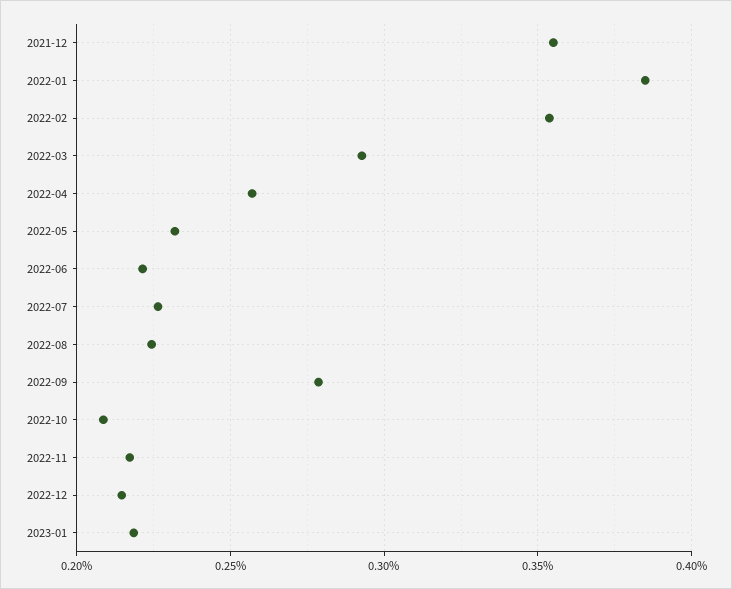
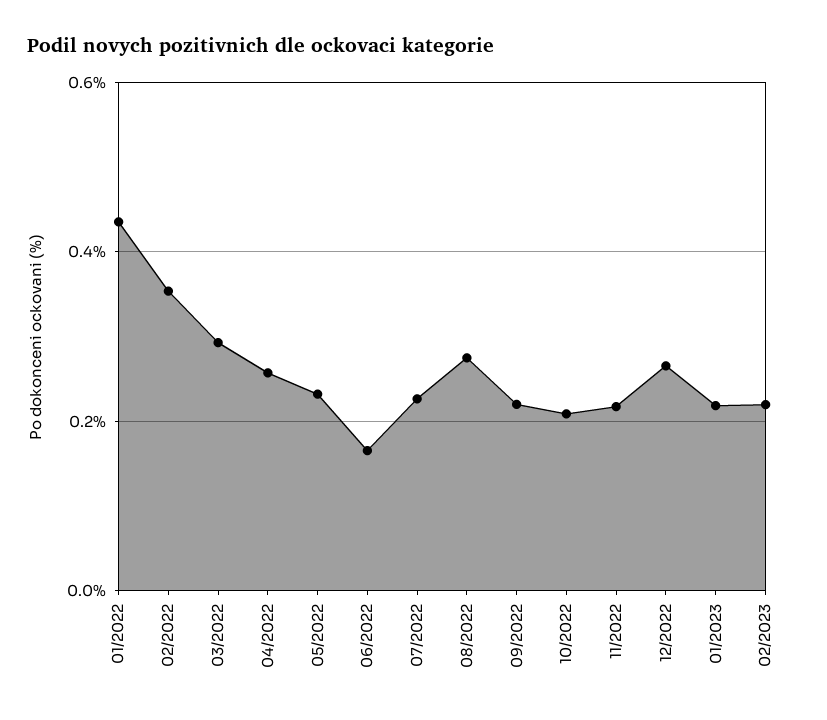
2021-12: 0.355 -> none
2022-01: 0.385 -> 0.44
2022-06: 0.22 -> 0.16
2022-08: 0.225 -> 0.28
2022-09: 0.28 -> 0.22
2022-12: 0.215 -> 0.26
02/2023: none -> 0.22

